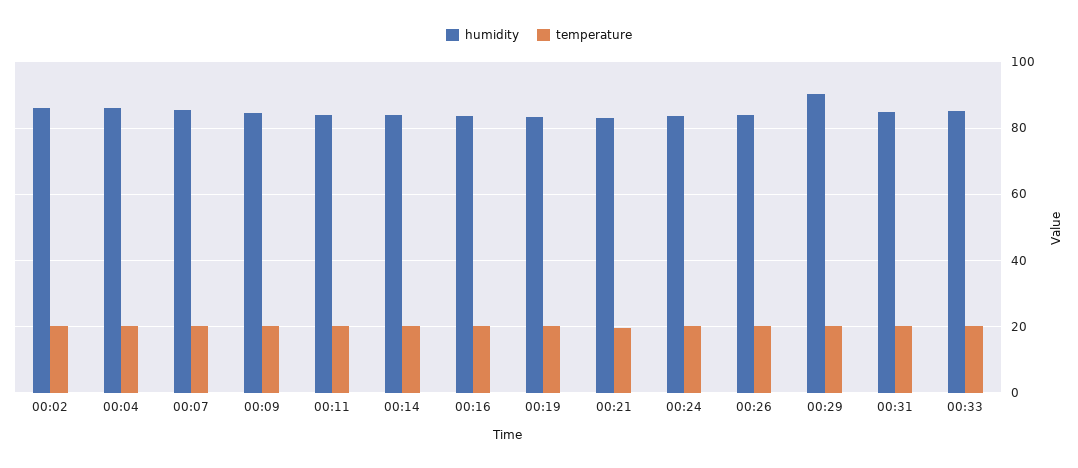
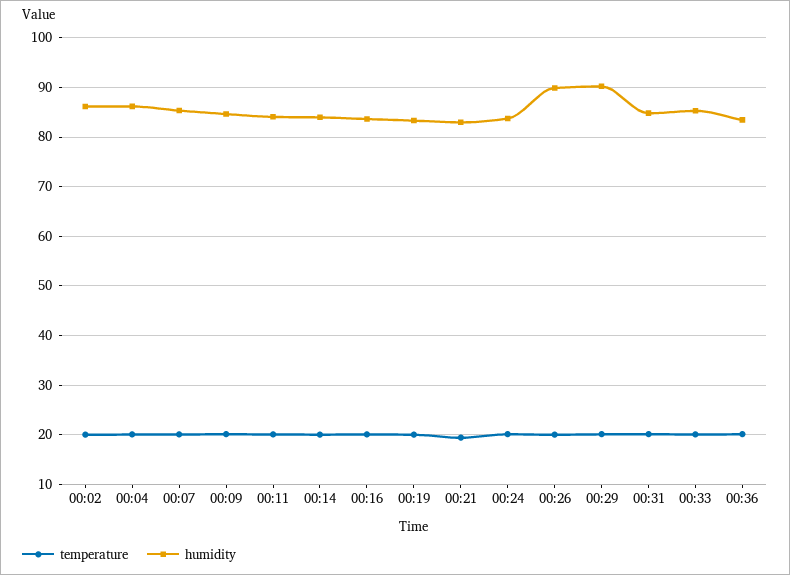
humidity, 00:26: 84 -> 90
temperature, 00:36: none -> 20
humidity, 00:36: none -> 84

